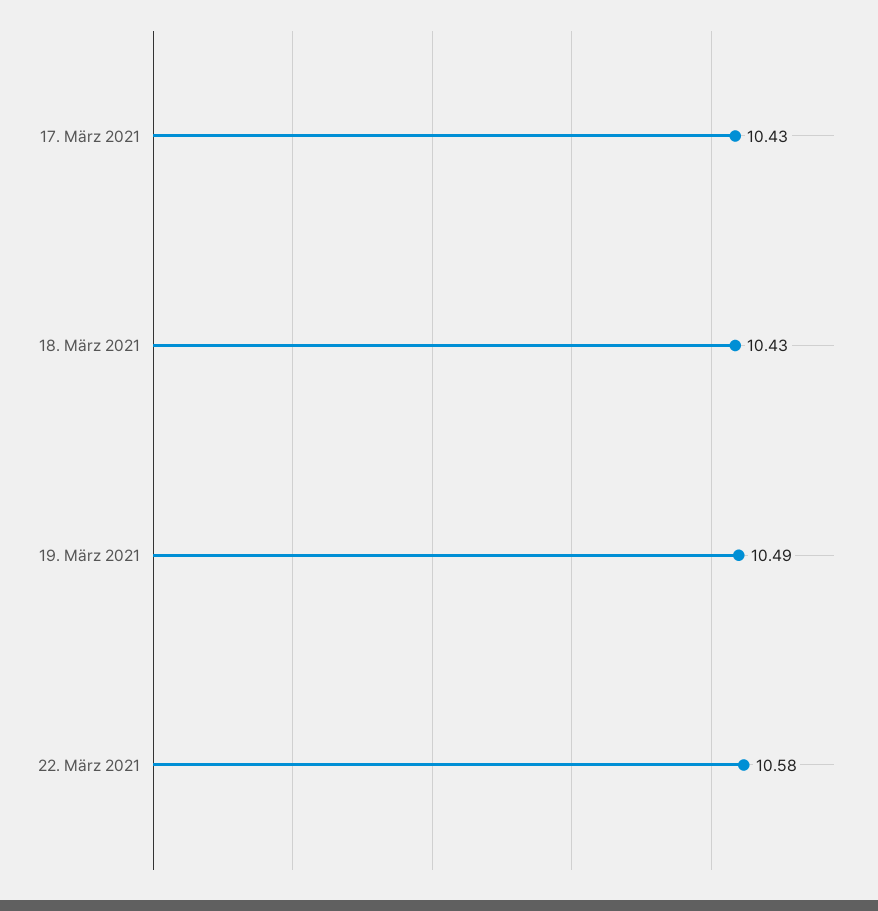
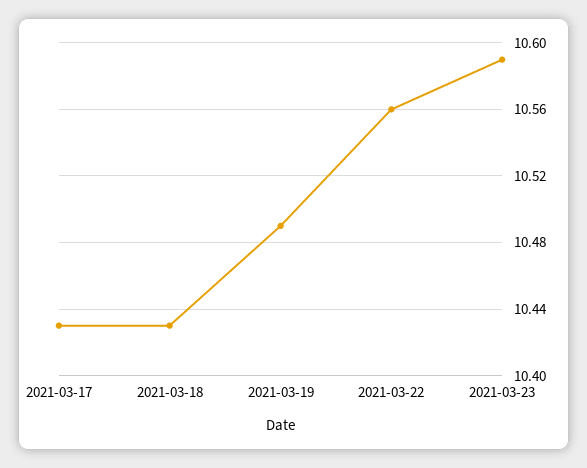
22. März 2021: 10.58 -> 10.56
2021-03-23: none -> 10.59

